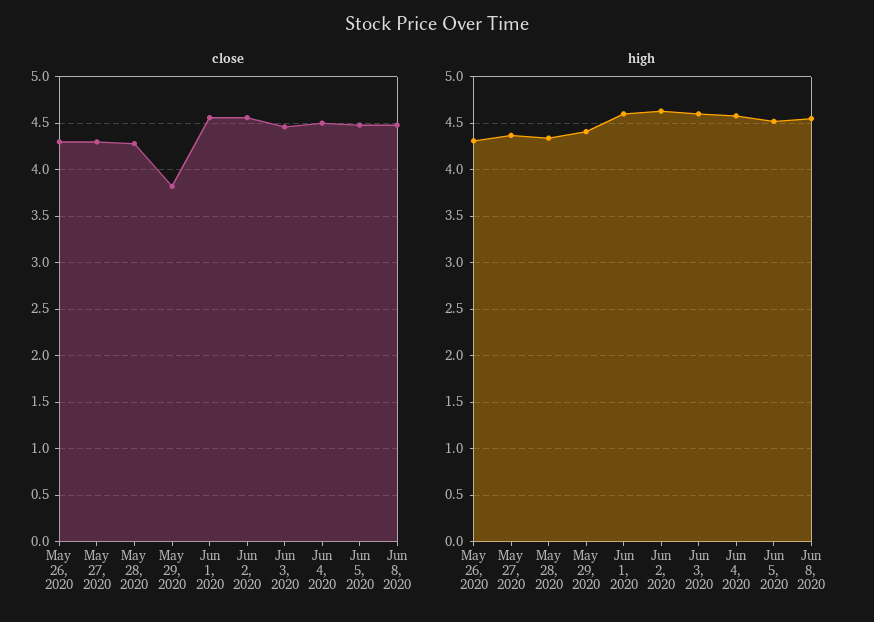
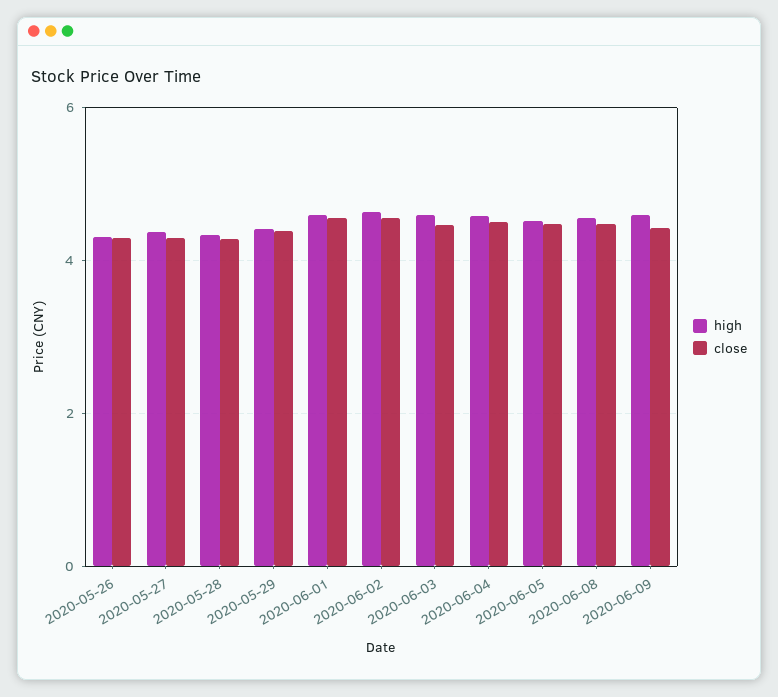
close, May 29, 2020: 3.8 -> 4.4
high, 2020-06-09: none -> 4.6
close, 2020-06-09: none -> 4.4

